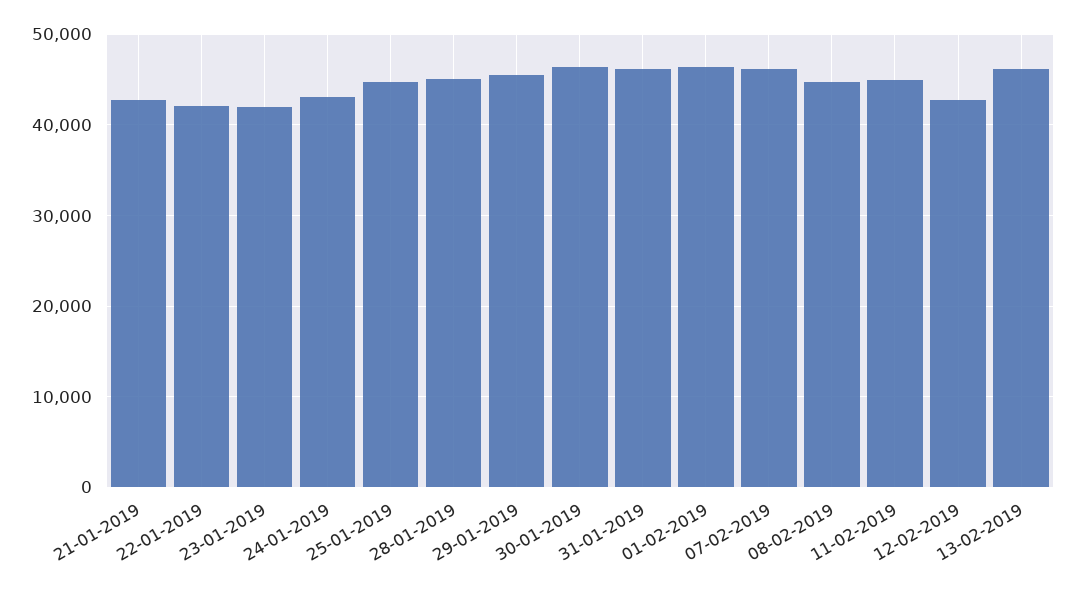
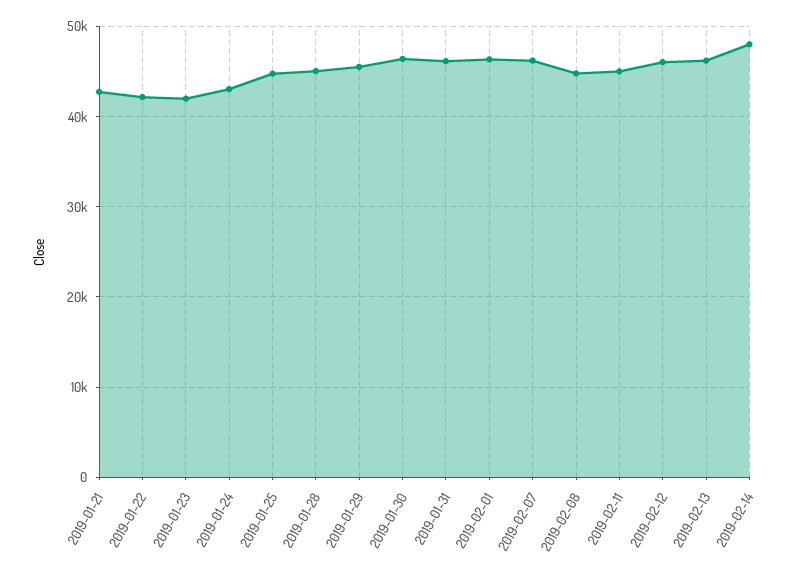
12-02-2019: 43000 -> 46000
2019-02-14: none -> 48000

